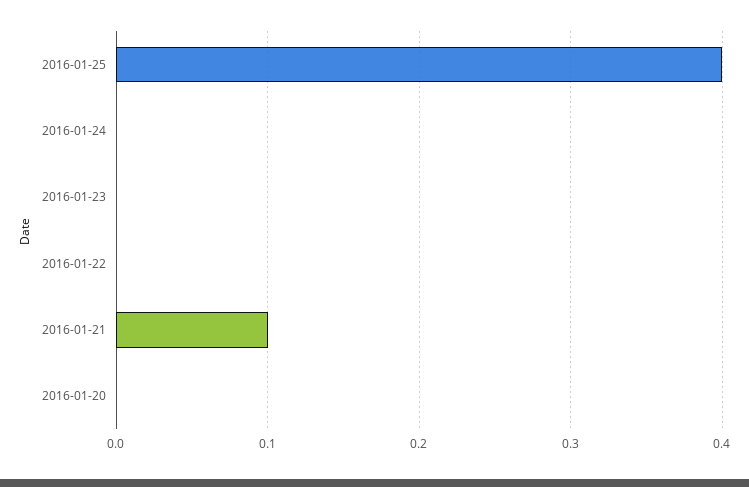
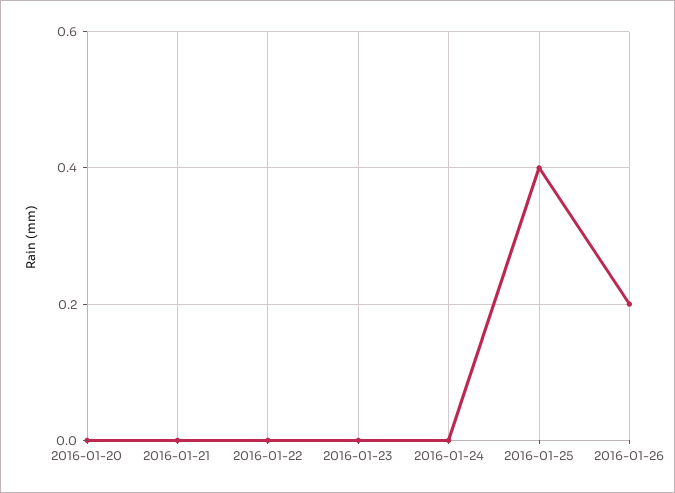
2016-01-21: 0.1 -> 0
2016-01-26: none -> 0.2

